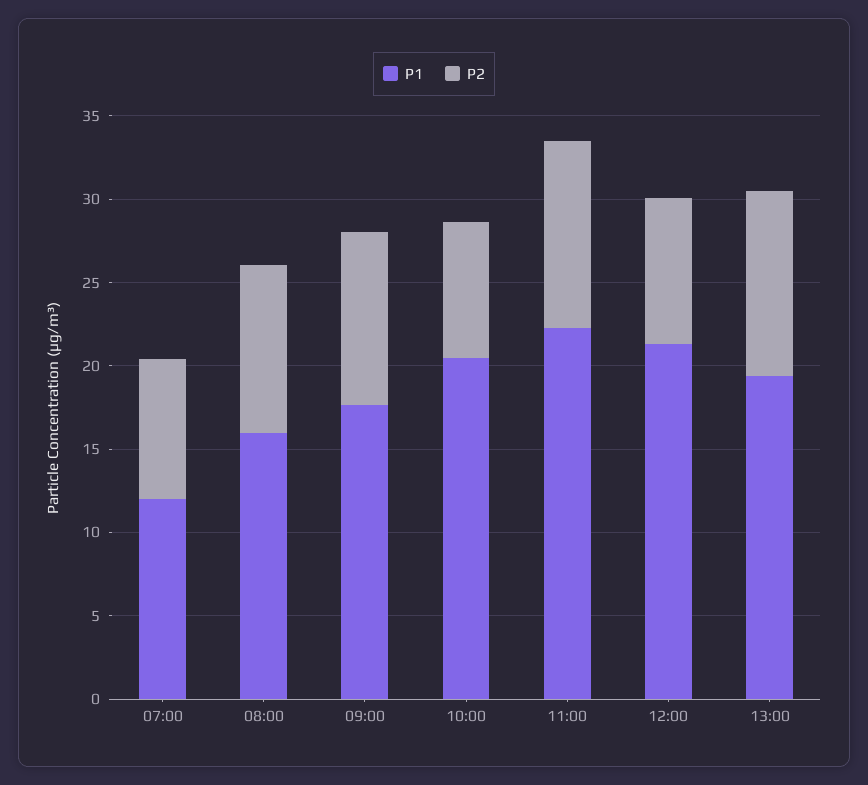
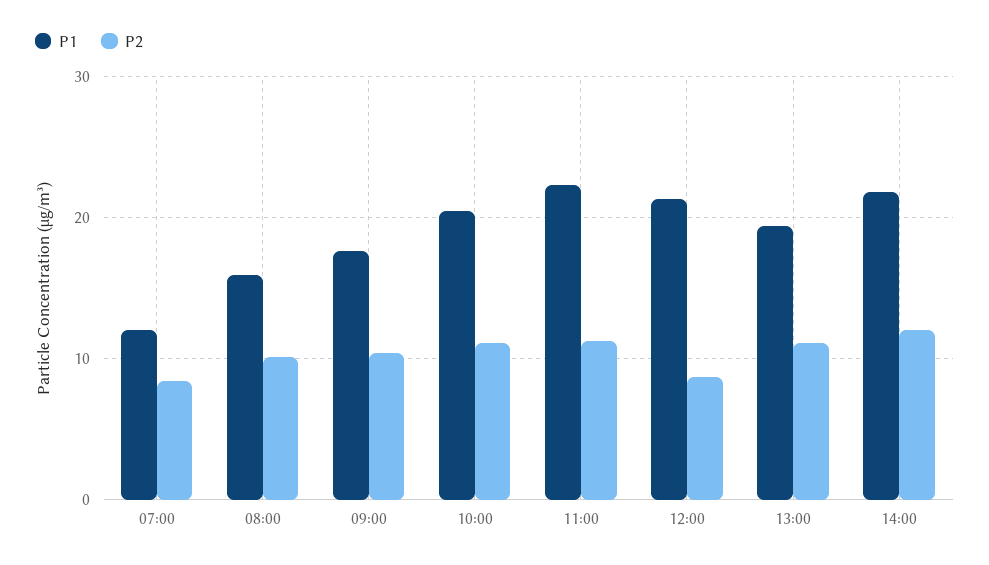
P2, 10:00: 8 -> 11
P1, 14:00: none -> 22
P2, 14:00: none -> 12

